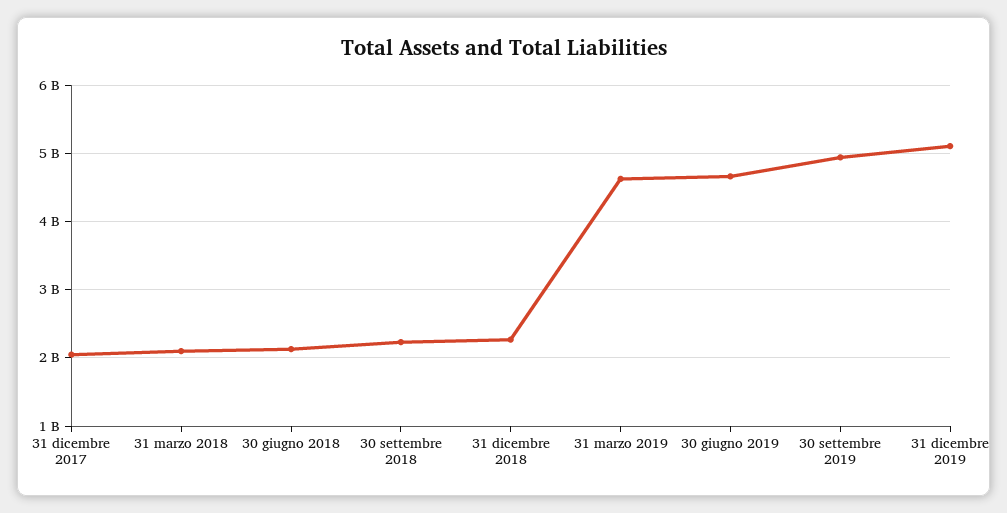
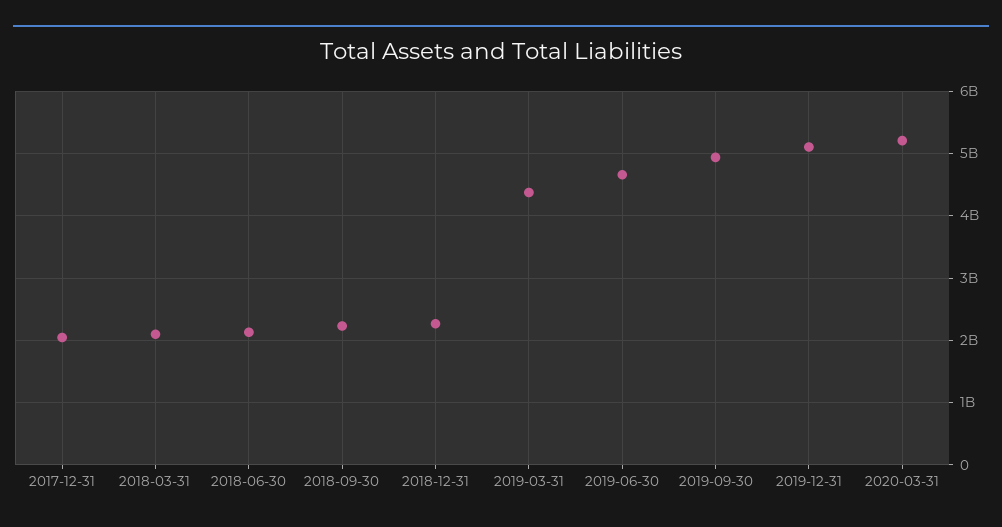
31 marzo 2019: 4600000000 -> 4400000000
2020-03-31: none -> 5200000000

